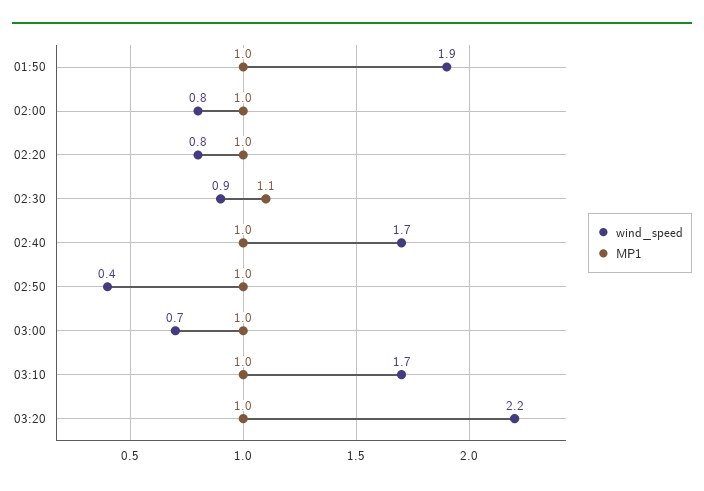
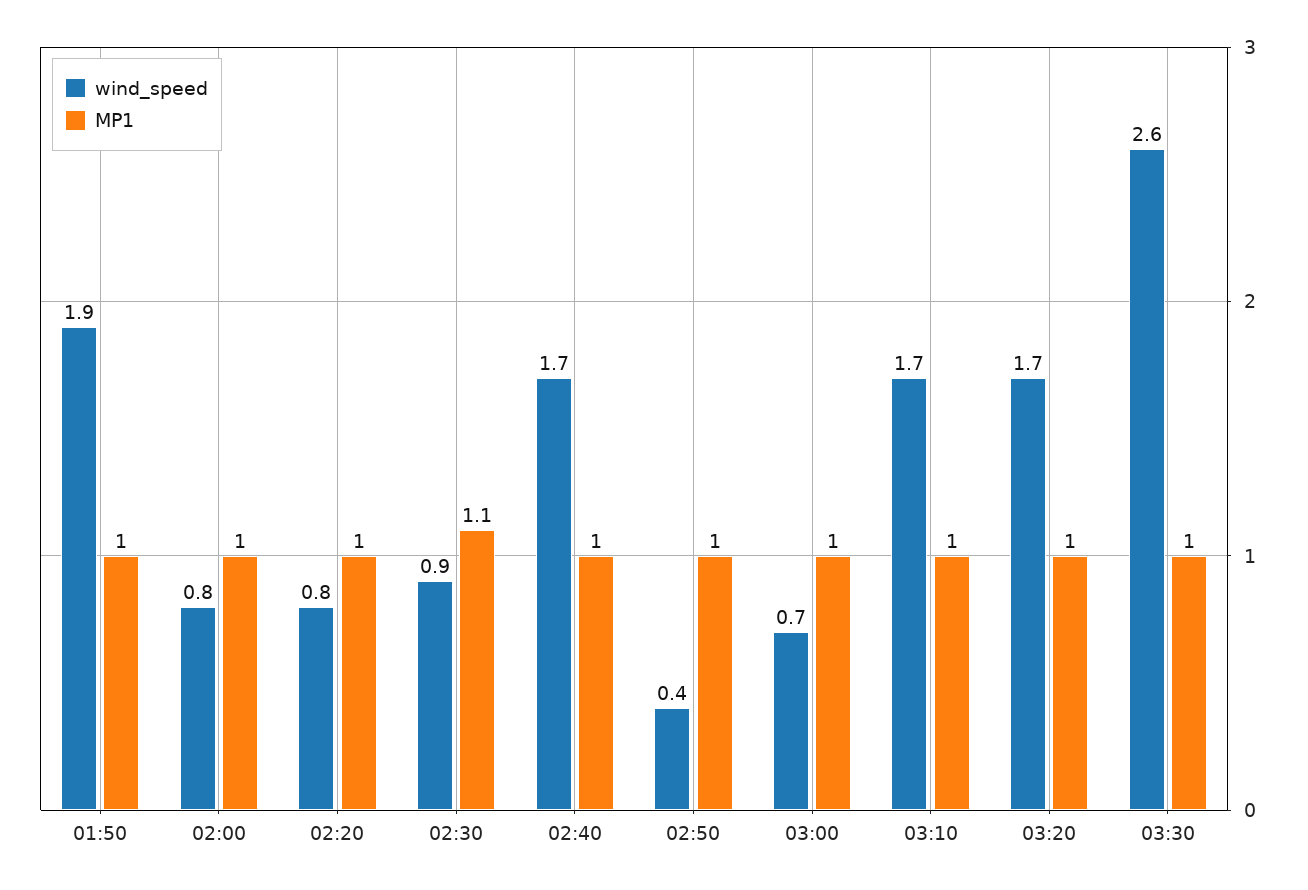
wind_speed, 03:20: 2.2 -> 1.7
wind_speed, 03:30: none -> 2.6
MP1, 03:30: none -> 1

